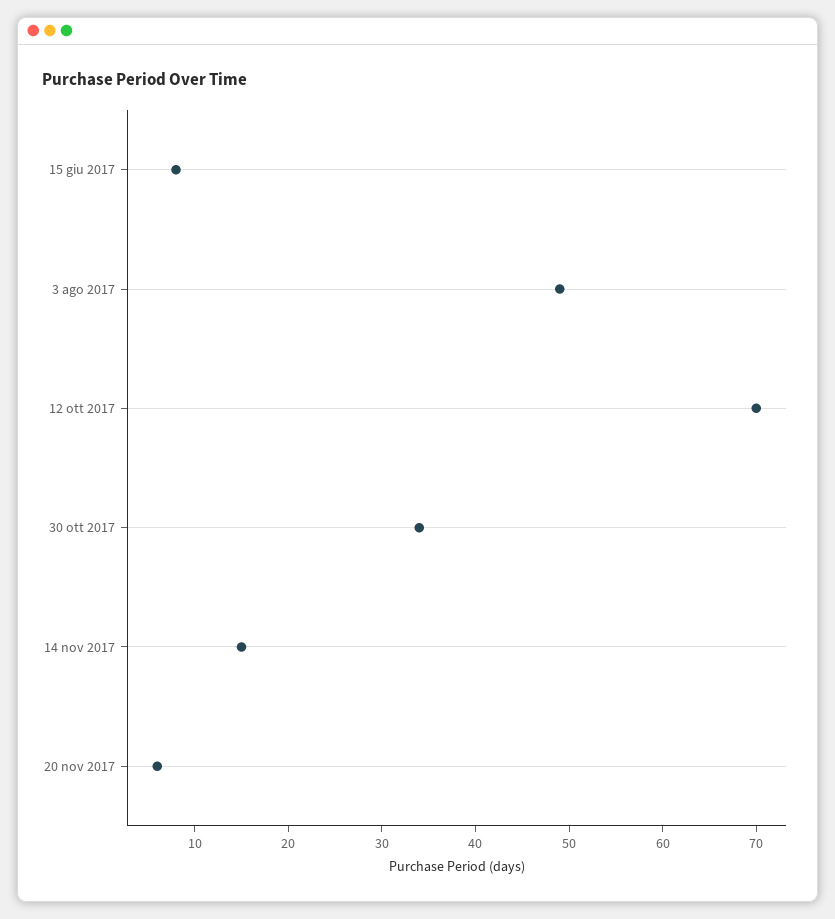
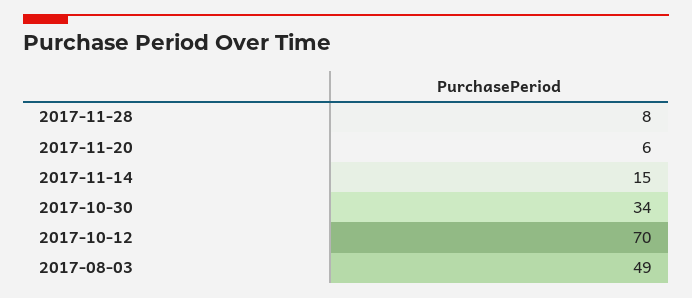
15 giu 2017: 8 -> none
2017-11-28: none -> 8

